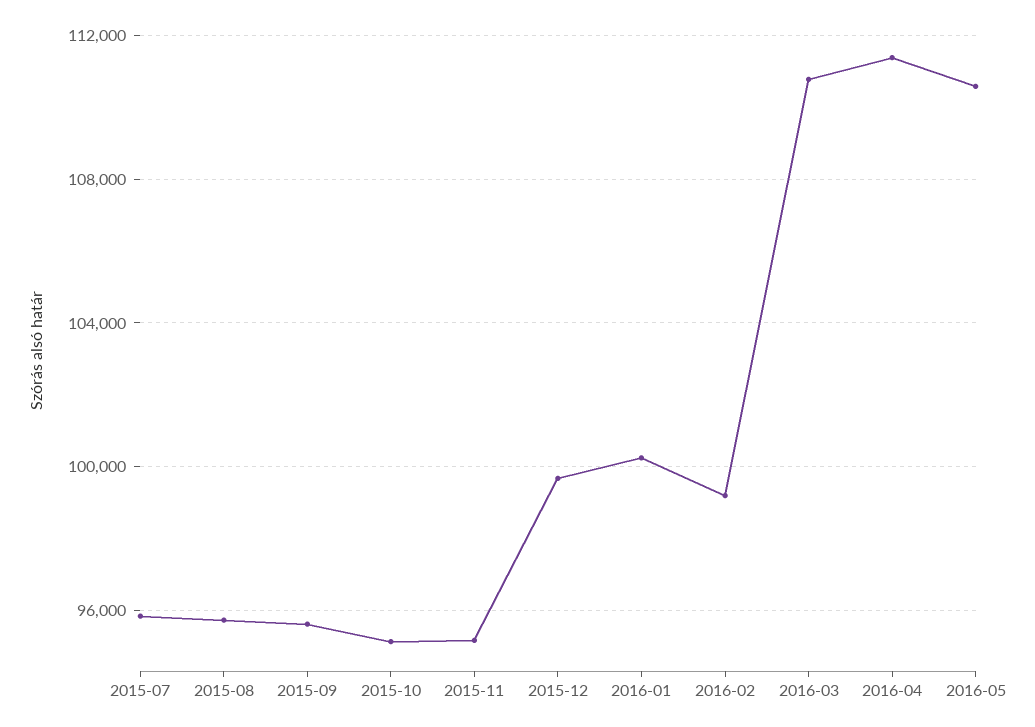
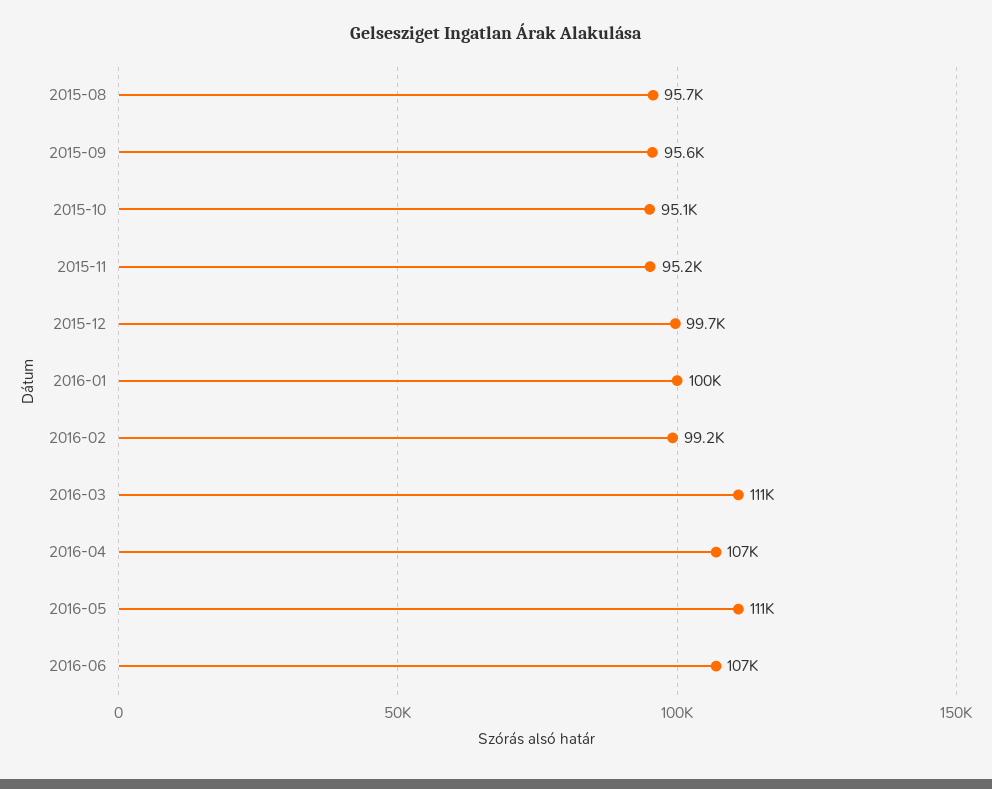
2015-07: 96000 -> none
2016-04: 111500 -> 107000
2016-06: none -> 107000

